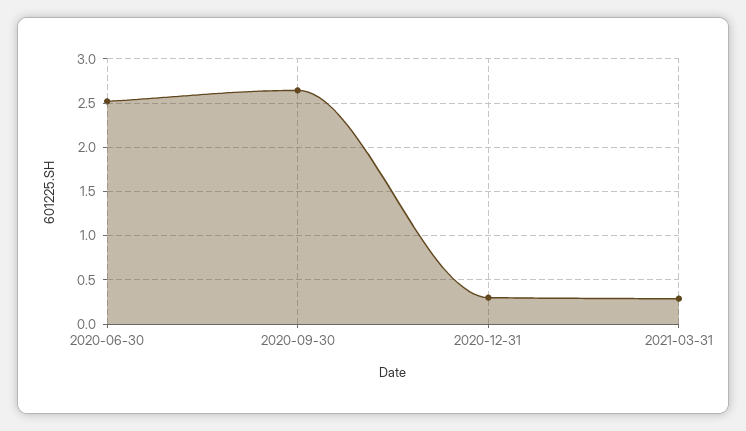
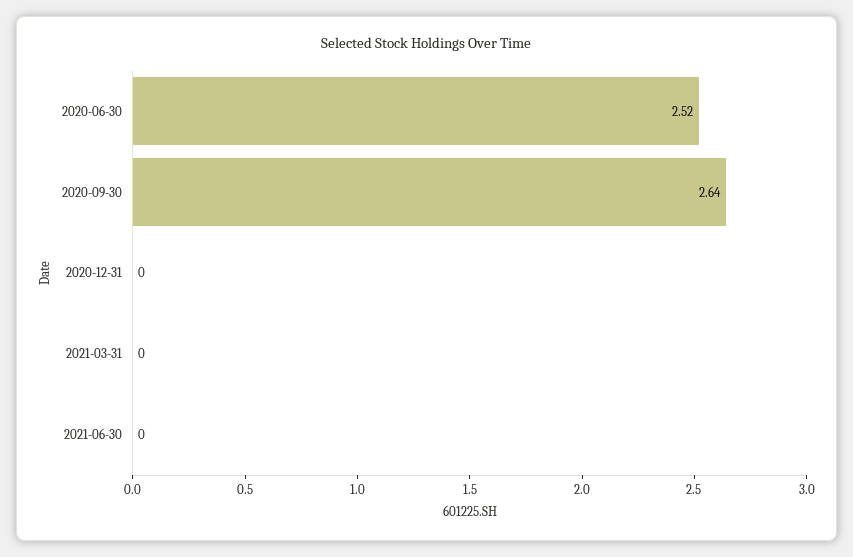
2020-12-31: 0.3 -> 0
2021-03-31: 0.3 -> 0
2021-06-30: none -> 0

